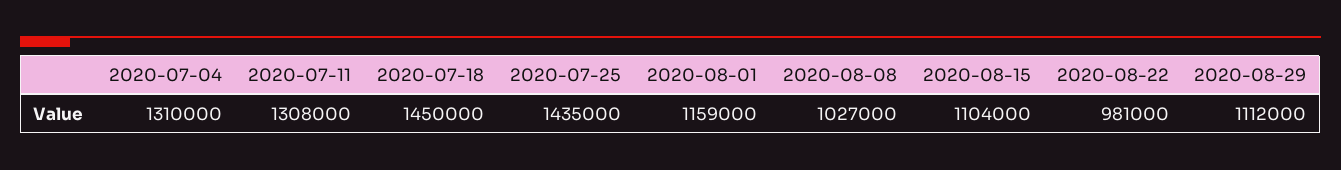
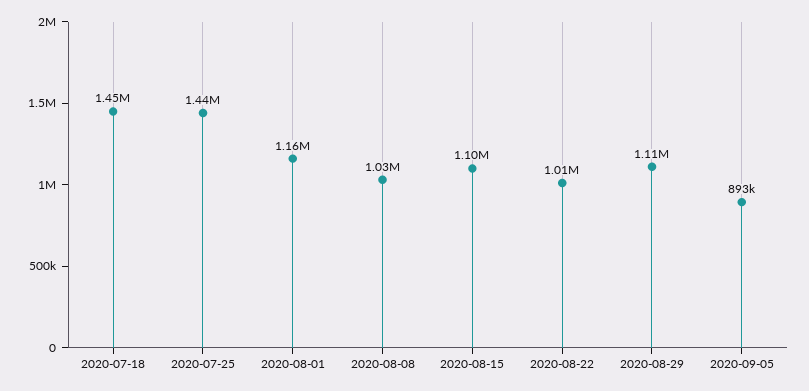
2020-07-04: 1310000 -> none
2020-07-11: 1308000 -> none
2020-08-22: 981000 -> 1010000
2020-09-05: none -> 893000

